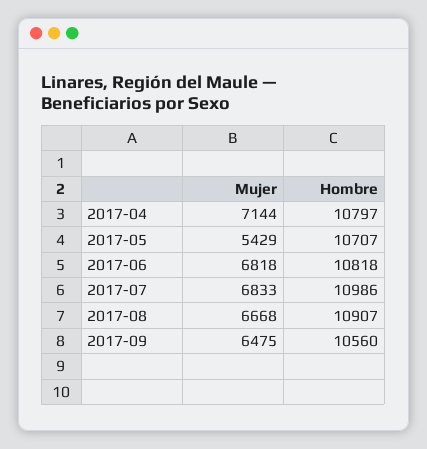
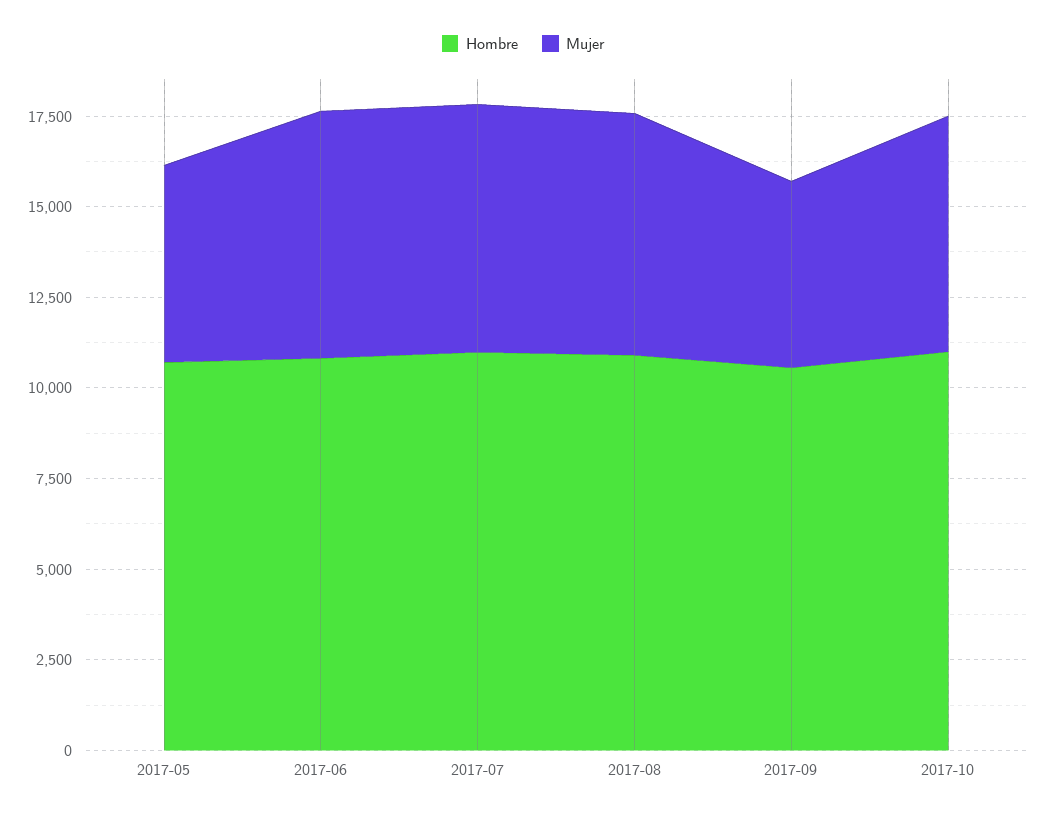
Mujer, 2017-04: 7144 -> none
Hombre, 2017-04: 10797 -> none
Mujer, 2017-09: 6475 -> 5000
Hombre, 2017-10: none -> 11000
Mujer, 2017-10: none -> 6500

